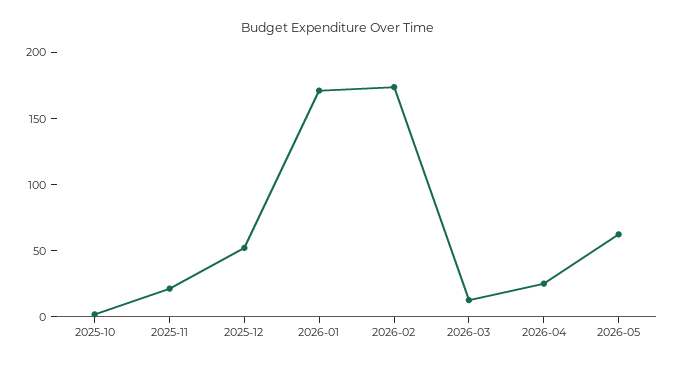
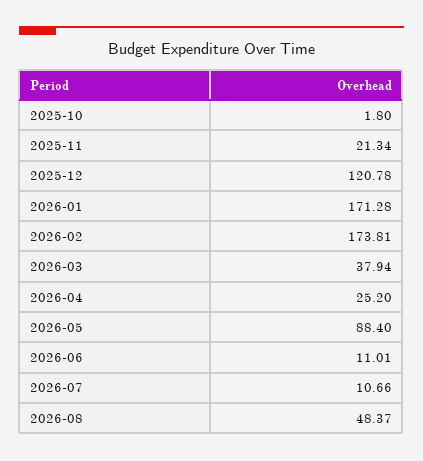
2025-12: 50 -> 120.78
2026-03: 10 -> 37.94
2026-05: 60 -> 88.4
2026-06: none -> 11.01
2026-07: none -> 10.66
2026-08: none -> 48.37

